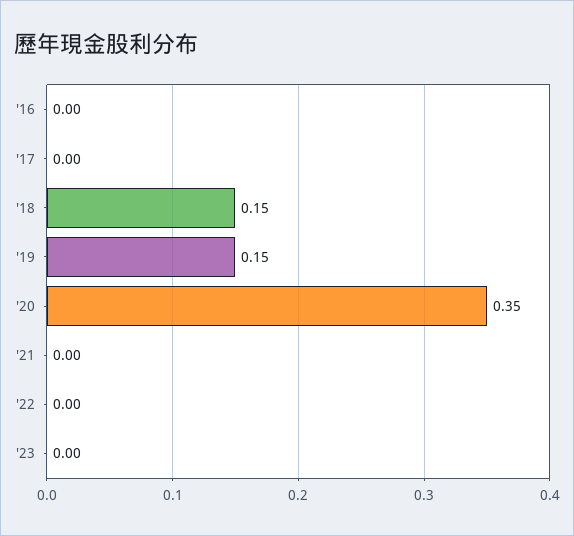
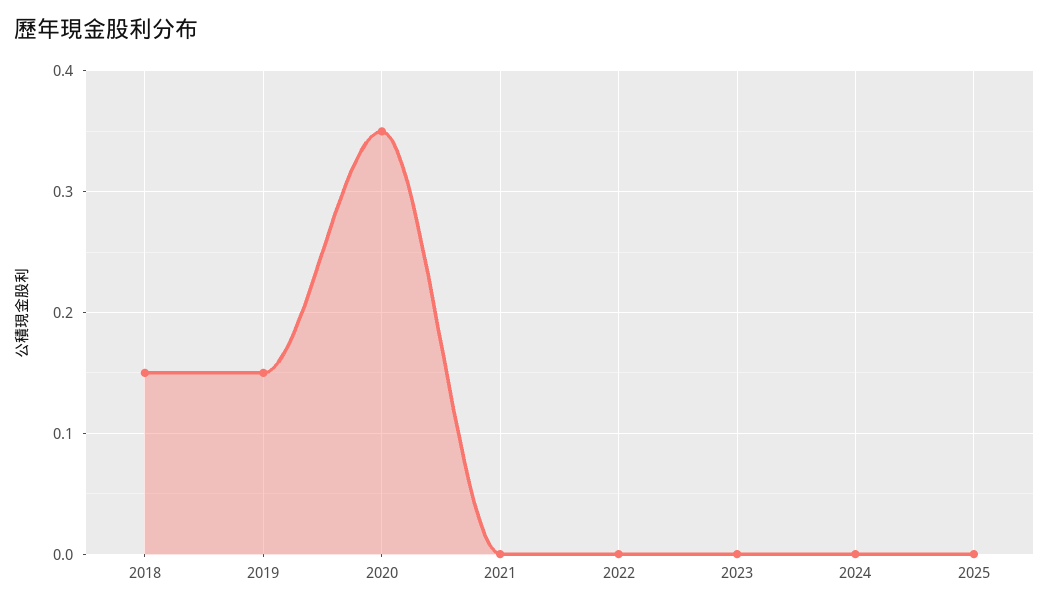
'16: 0 -> none
'17: 0 -> none
2024: none -> 0
2025: none -> 0

